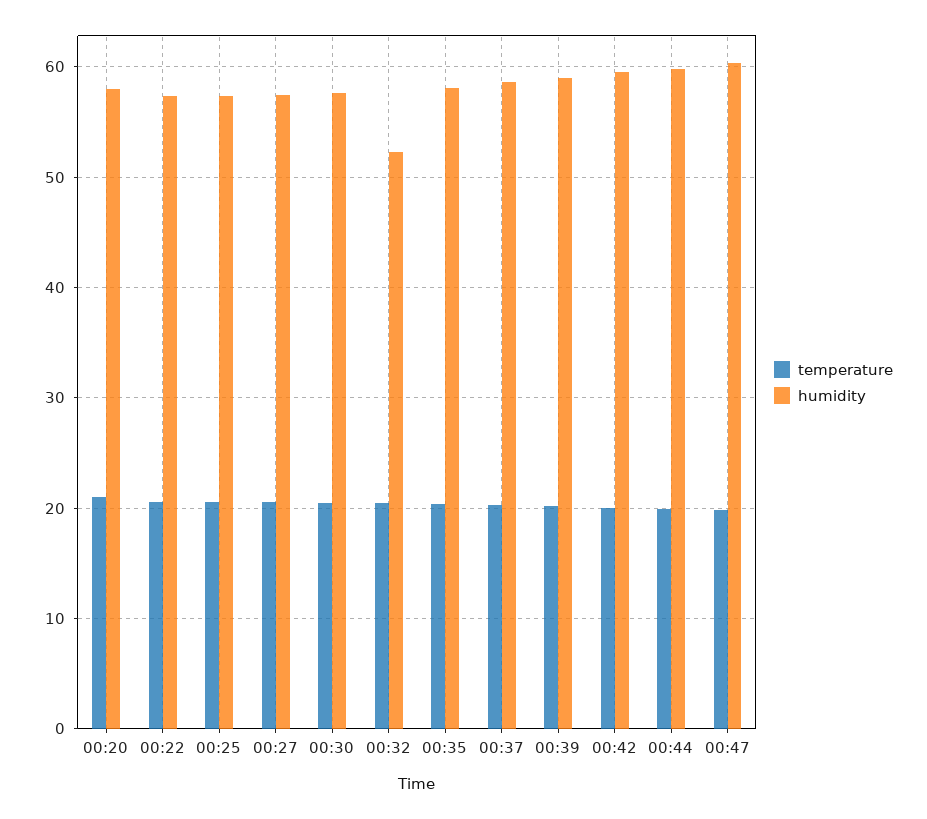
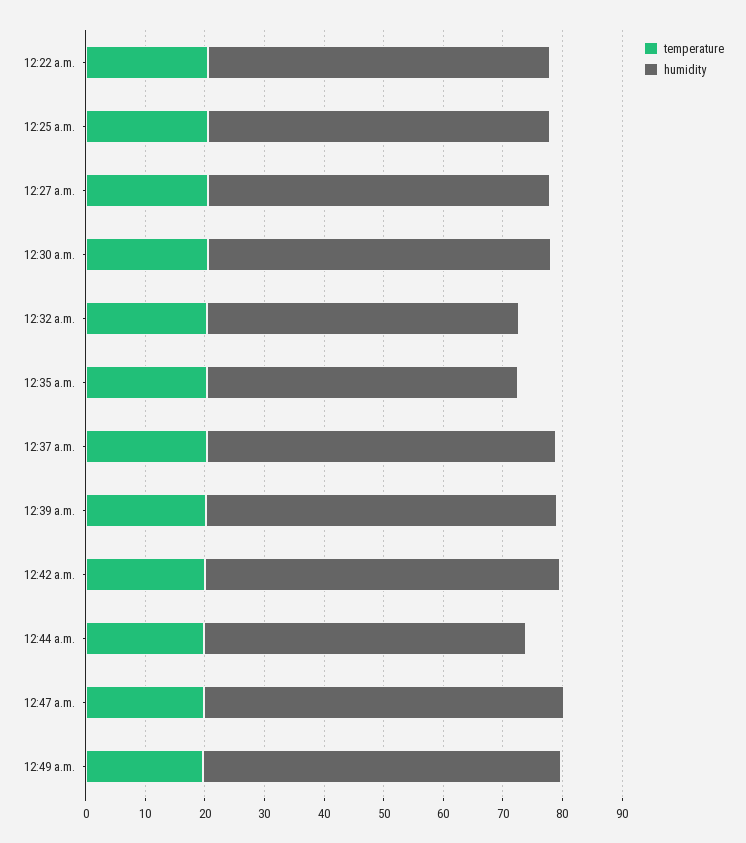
temperature, 00:20: 21 -> none
humidity, 00:20: 58 -> none
humidity, 00:35: 58 -> 52
humidity, 00:44: 60 -> 54
temperature, 12:49 a.m.: none -> 20
humidity, 12:49 a.m.: none -> 60

